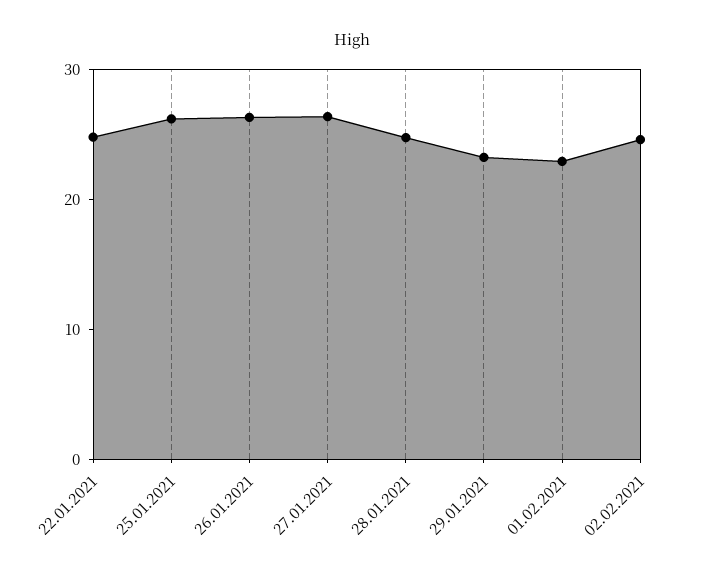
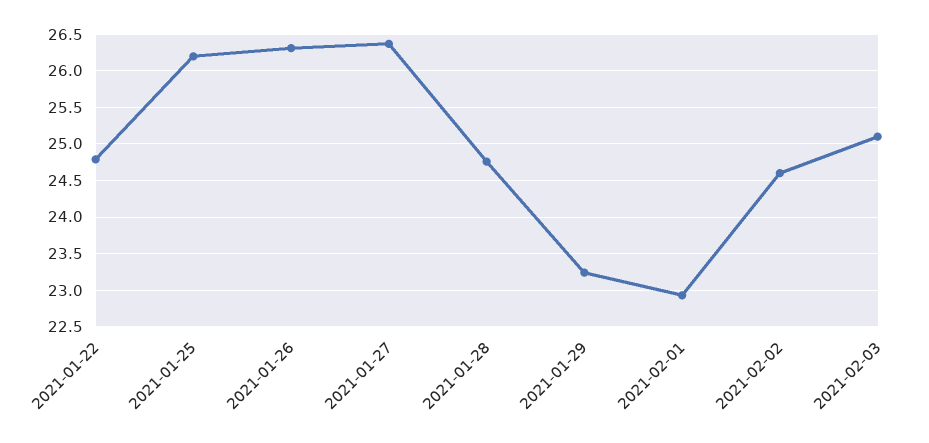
2021-02-03: none -> 25.1

